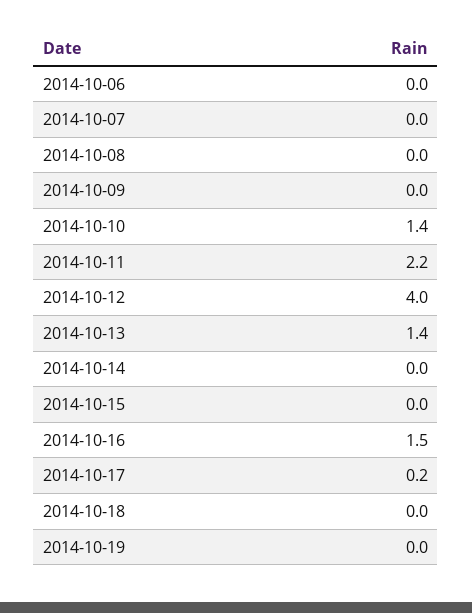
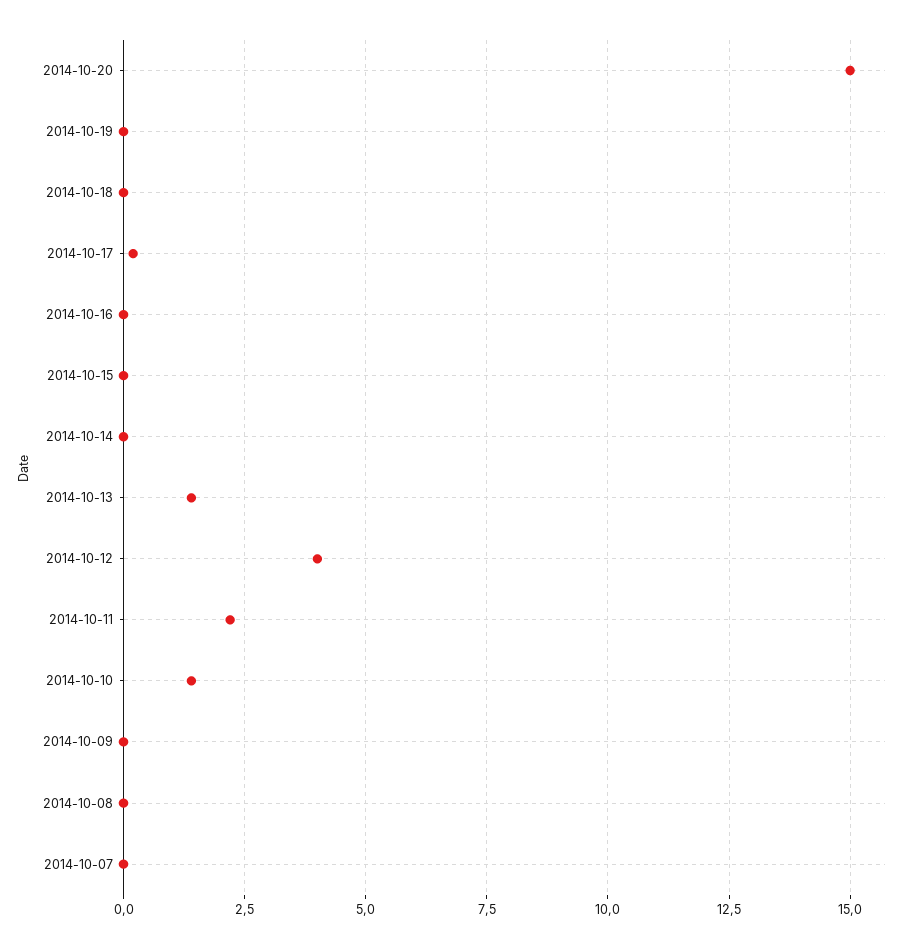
2014-10-06: 0 -> none
2014-10-16: 1.5 -> 0
2014-10-20: none -> 15

